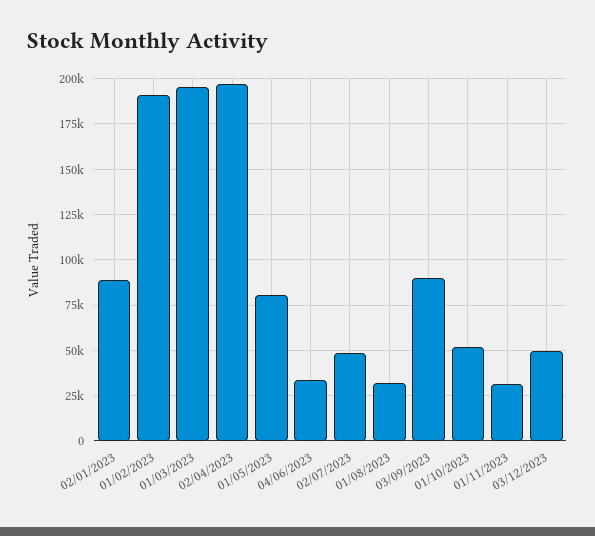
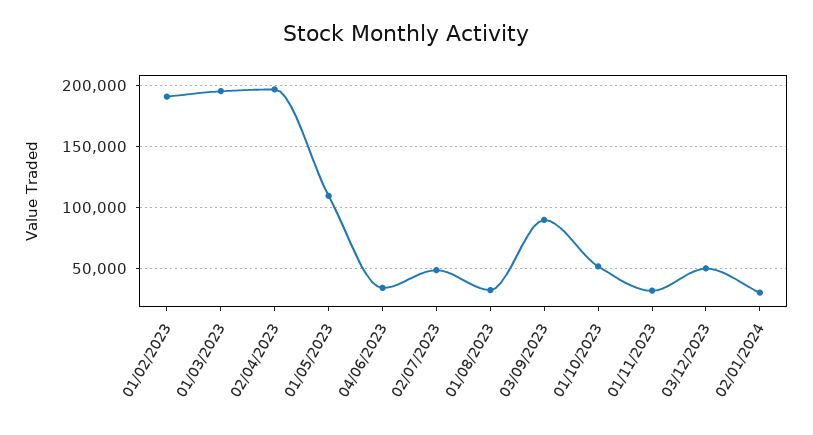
02/01/2023: 90000 -> none
01/05/2023: 80000 -> 110000
02/01/2024: none -> 30000

